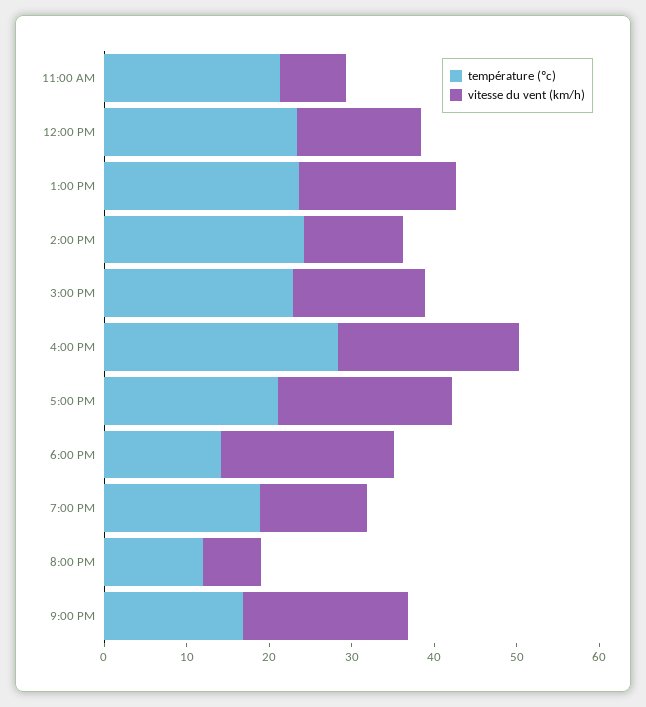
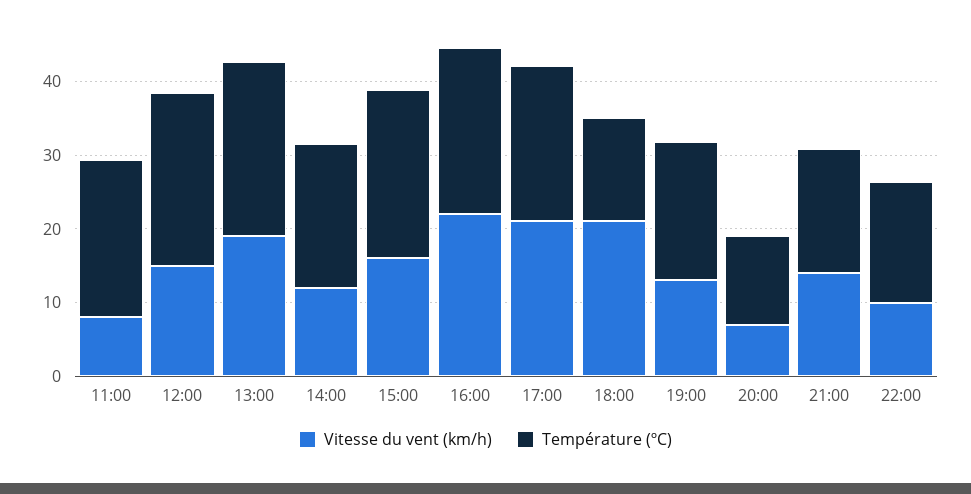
température (ºc), 2:00 PM: 24 -> 20
température (ºc), 4:00 PM: 28 -> 22
vitesse du vent (km/h), 9:00 PM: 20 -> 14
vitesse du vent (km/h), 22:00: none -> 10
température (ºc), 22:00: none -> 16

